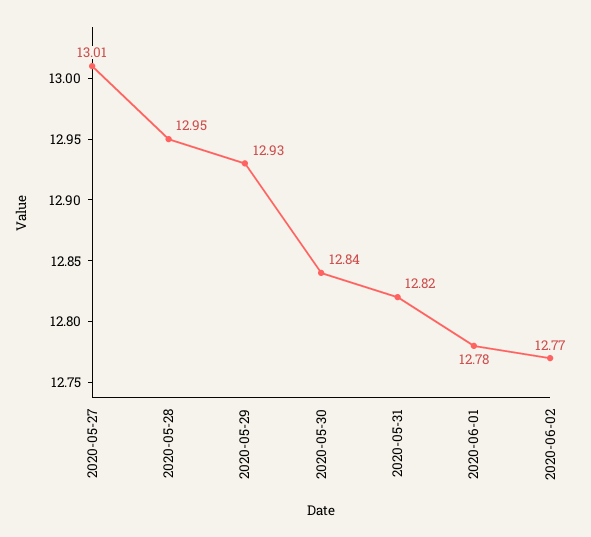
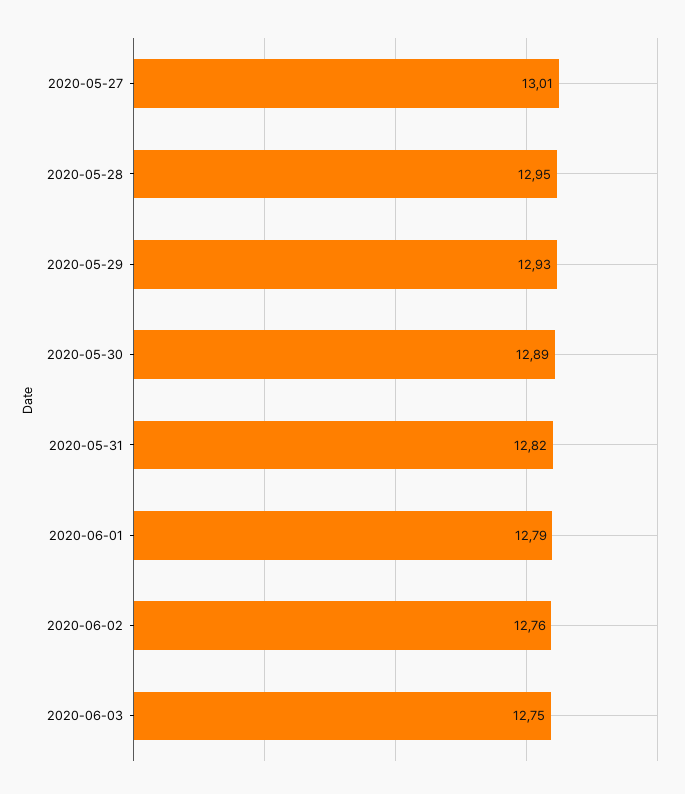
2020-05-30: 12.84 -> 12.89
2020-06-01: 12.78 -> 12.79
2020-06-02: 12.77 -> 12.76
2020-06-03: none -> 12.75

